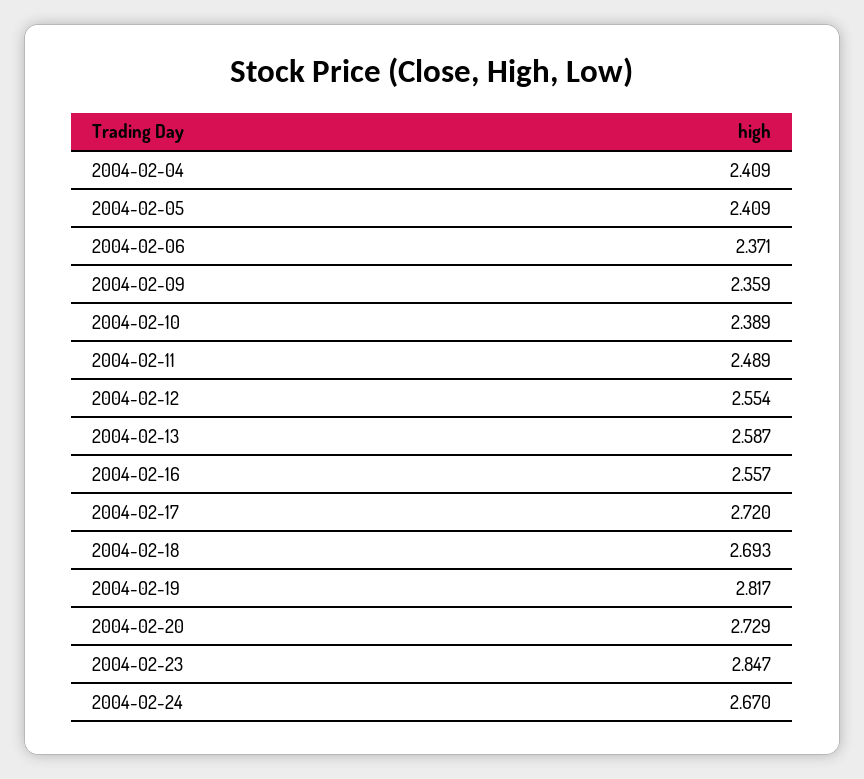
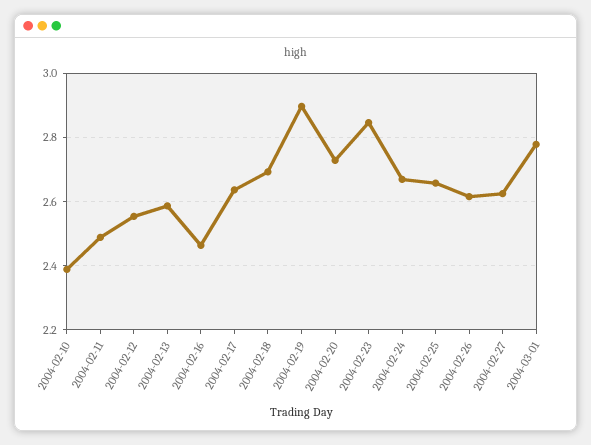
2004-02-04: 2.409 -> none
2004-02-05: 2.409 -> none
2004-02-06: 2.371 -> none
2004-02-09: 2.359 -> none
2004-02-16: 2.557 -> 2.46
2004-02-17: 2.72 -> 2.64
2004-02-19: 2.817 -> 2.9
2004-02-25: none -> 2.66
2004-02-26: none -> 2.62
2004-02-27: none -> 2.62
2004-03-01: none -> 2.78

